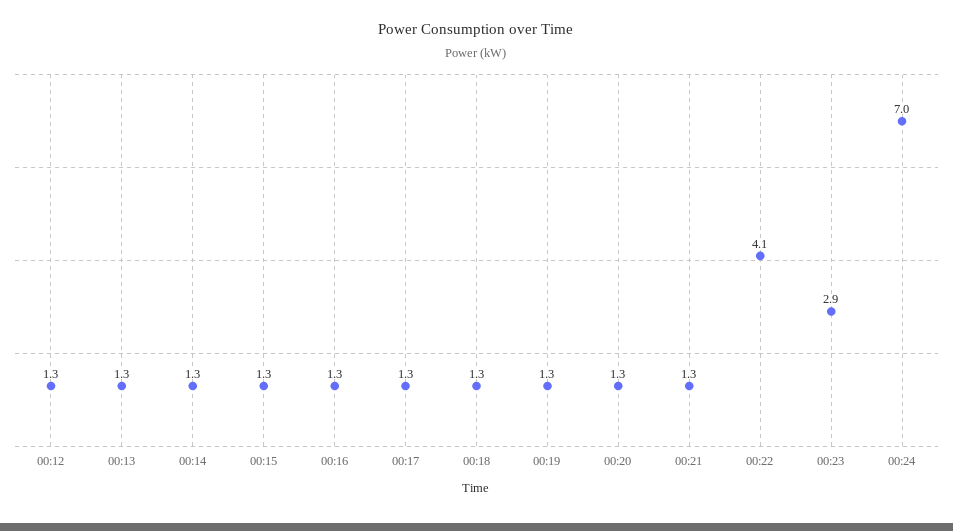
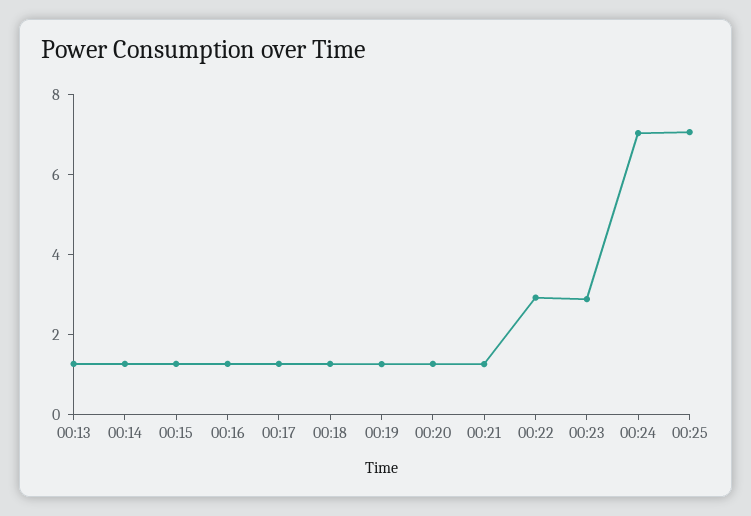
00:12: 1.3 -> none
00:22: 4.1 -> 3
00:25: none -> 7

